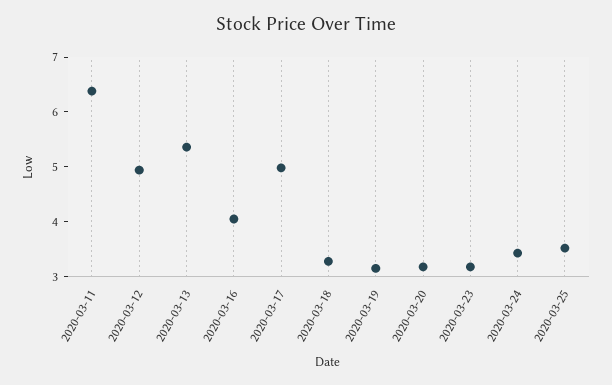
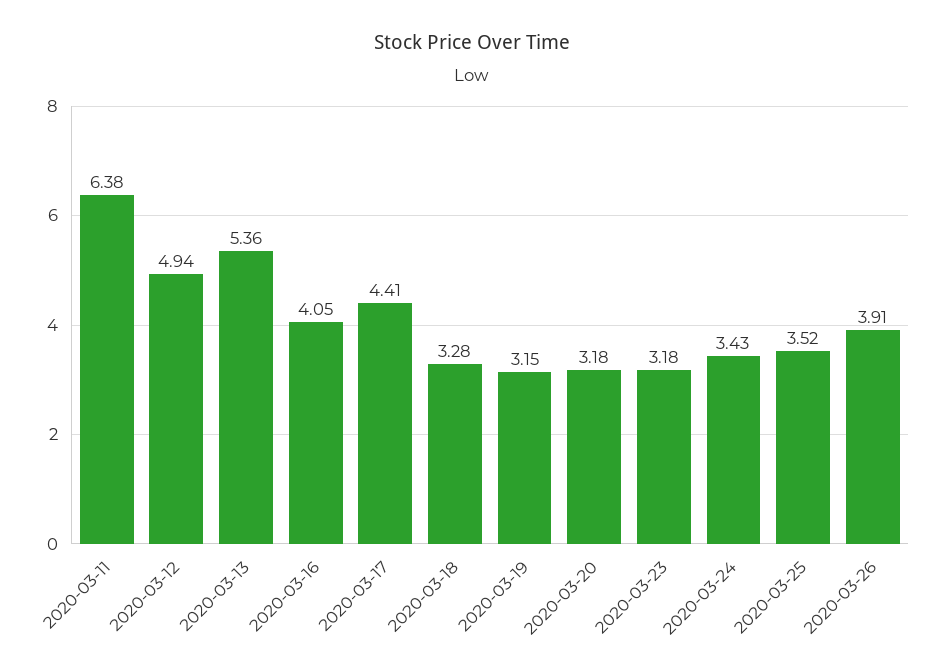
2020-03-17: 5 -> 4.41
2020-03-26: none -> 3.91

